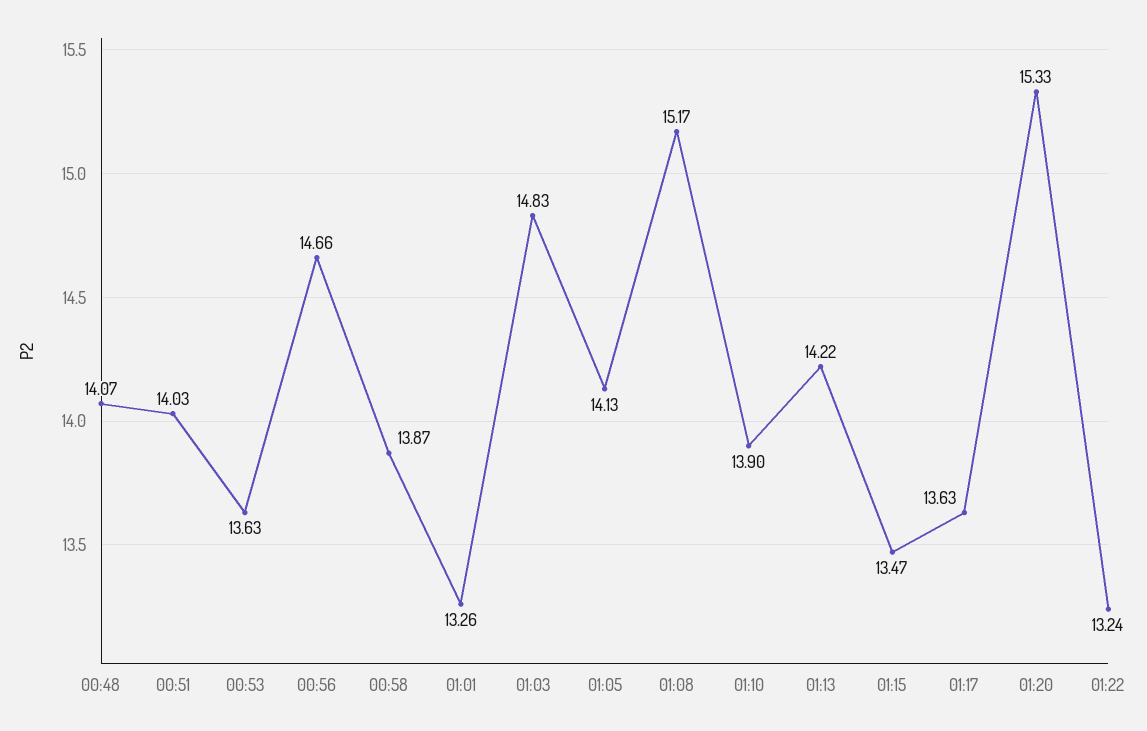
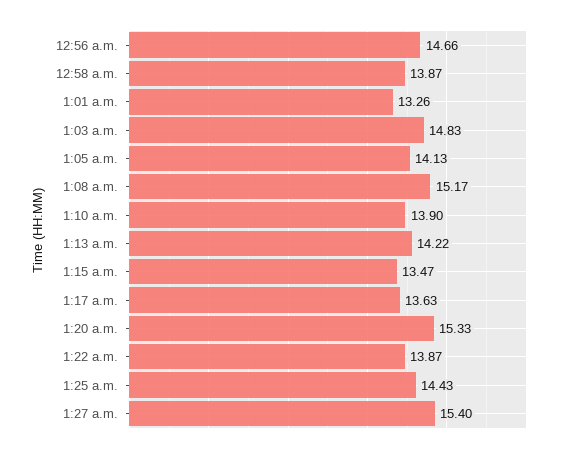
00:48: 14.07 -> none
00:51: 14.03 -> none
00:53: 13.63 -> none
01:22: 13.24 -> 13.87
1:25 a.m.: none -> 14.43
1:27 a.m.: none -> 15.4

